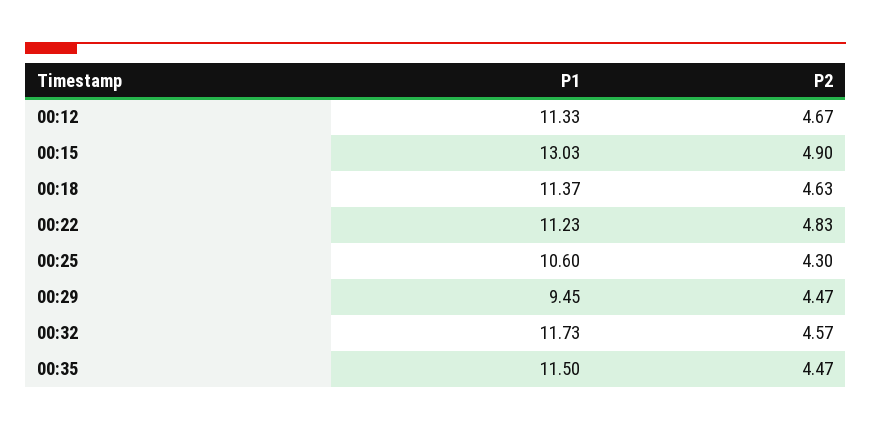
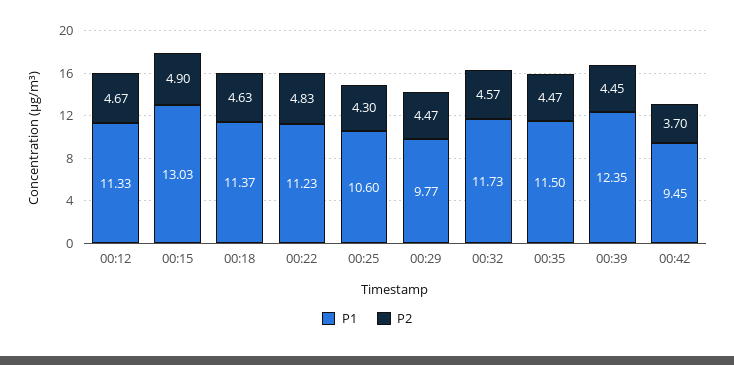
P1, 00:29: 9.45 -> 9.77
P1, 00:39: none -> 12.35
P2, 00:39: none -> 4.45
P1, 00:42: none -> 9.45
P2, 00:42: none -> 3.7

